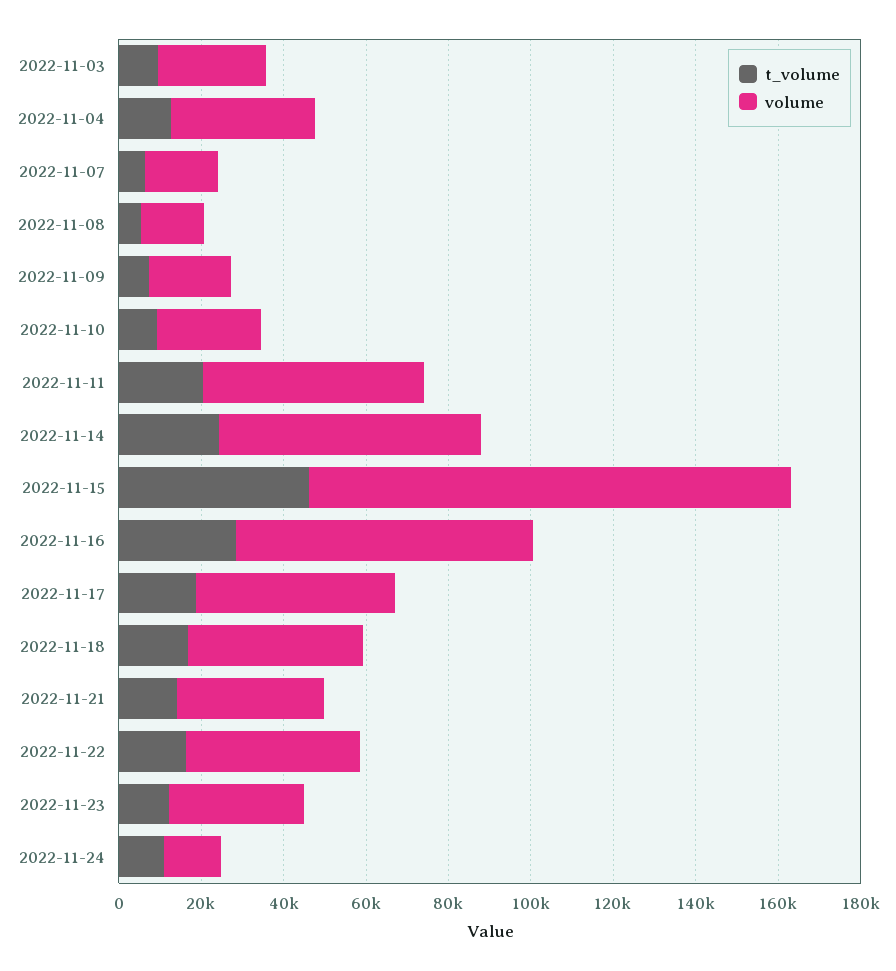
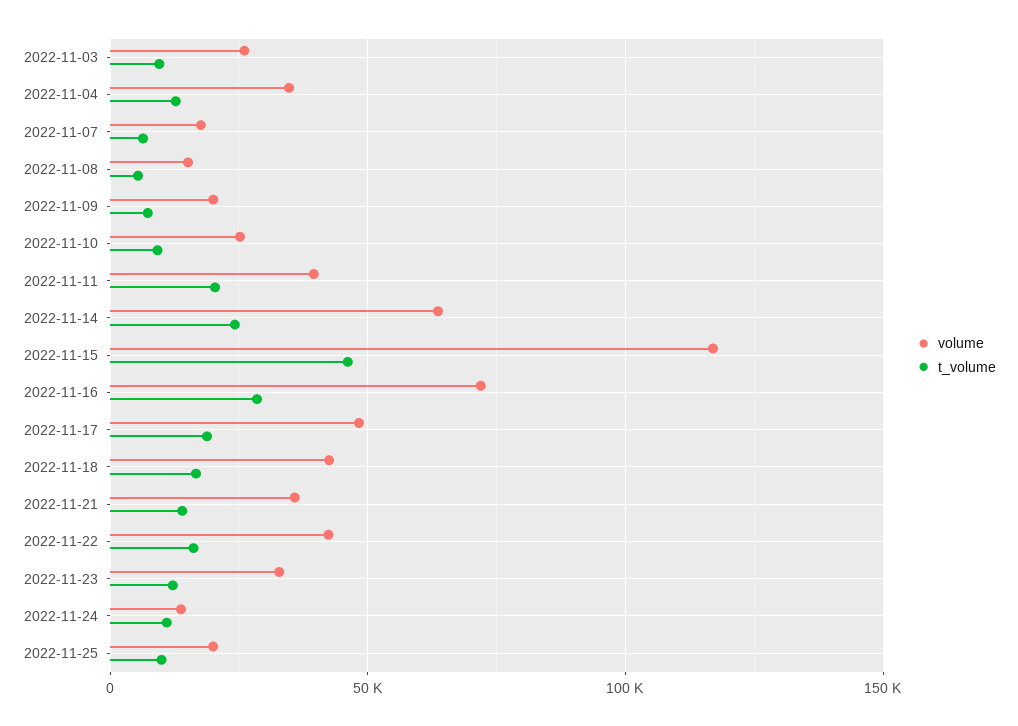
volume, 2022-11-11: 55000 -> 40000
volume, 2022-11-25: none -> 20000
t_volume, 2022-11-25: none -> 10000

